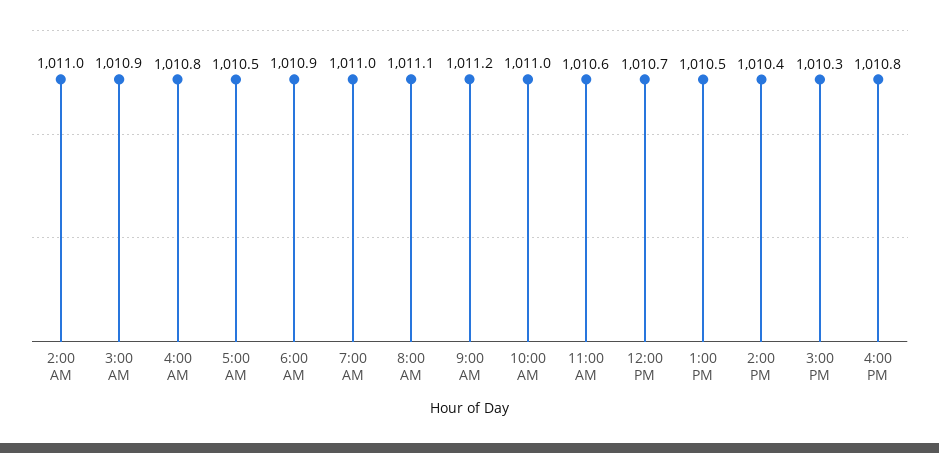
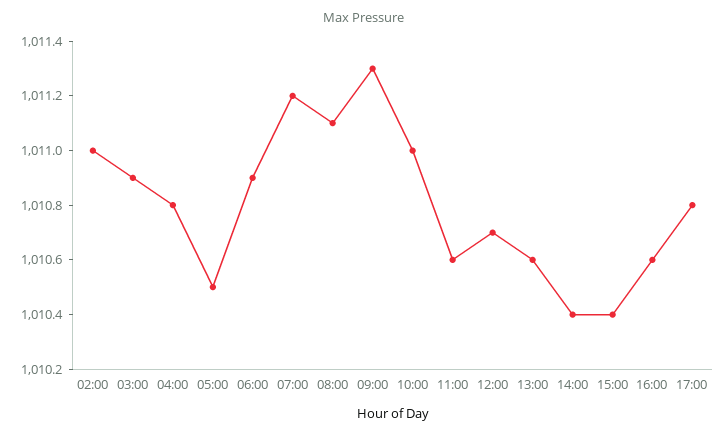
7:00 AM: 1011 -> 1011.2
9:00 AM: 1011.2 -> 1011.3
1:00 PM: 1010.5 -> 1010.6
3:00 PM: 1010.3 -> 1010.4
4:00 PM: 1010.8 -> 1010.6
17:00: none -> 1010.8

